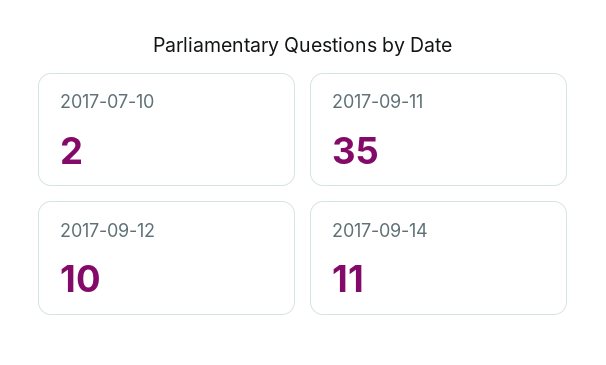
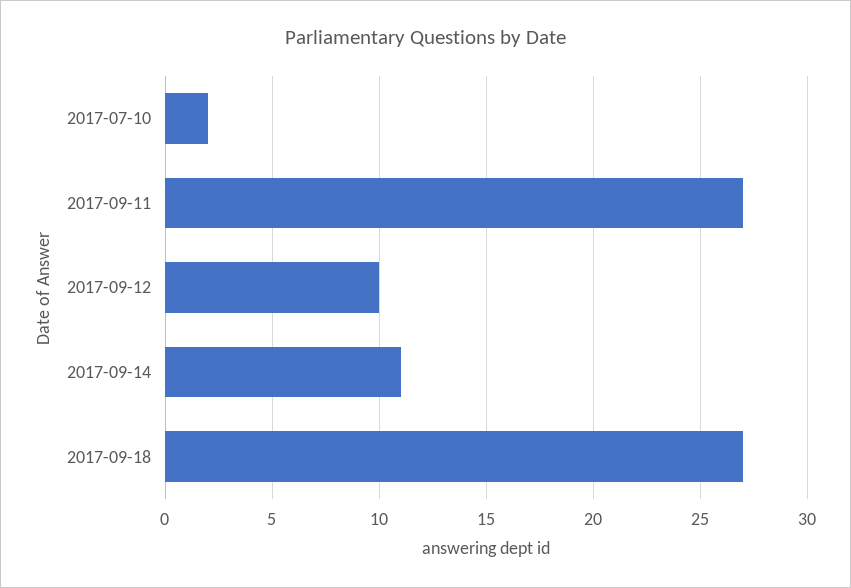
2017-09-11: 35 -> 27
2017-09-18: none -> 27

